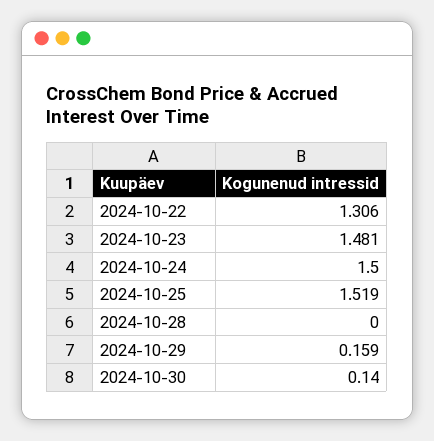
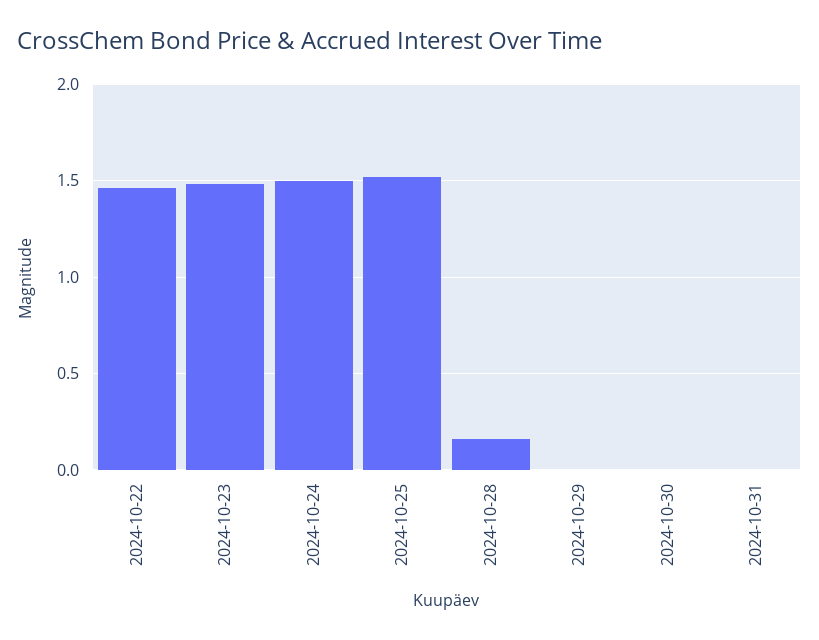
2024-10-22: 1.306 -> 1.45
2024-10-28: 0 -> 0.15
2024-10-29: 0.159 -> 0
2024-10-30: 0.14 -> 0
2024-10-31: none -> 0

